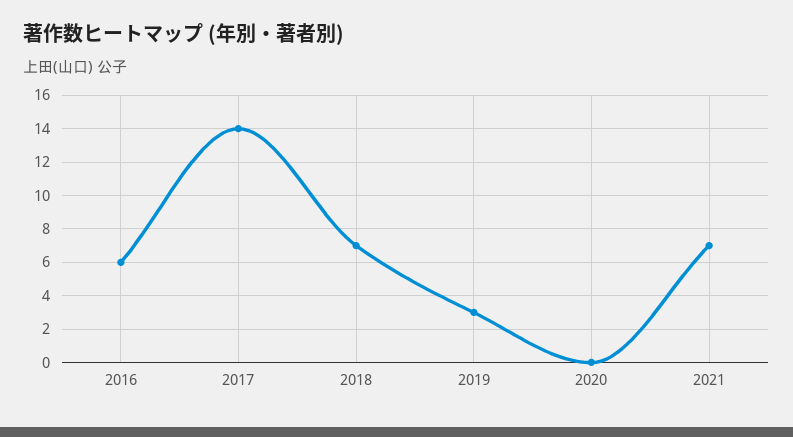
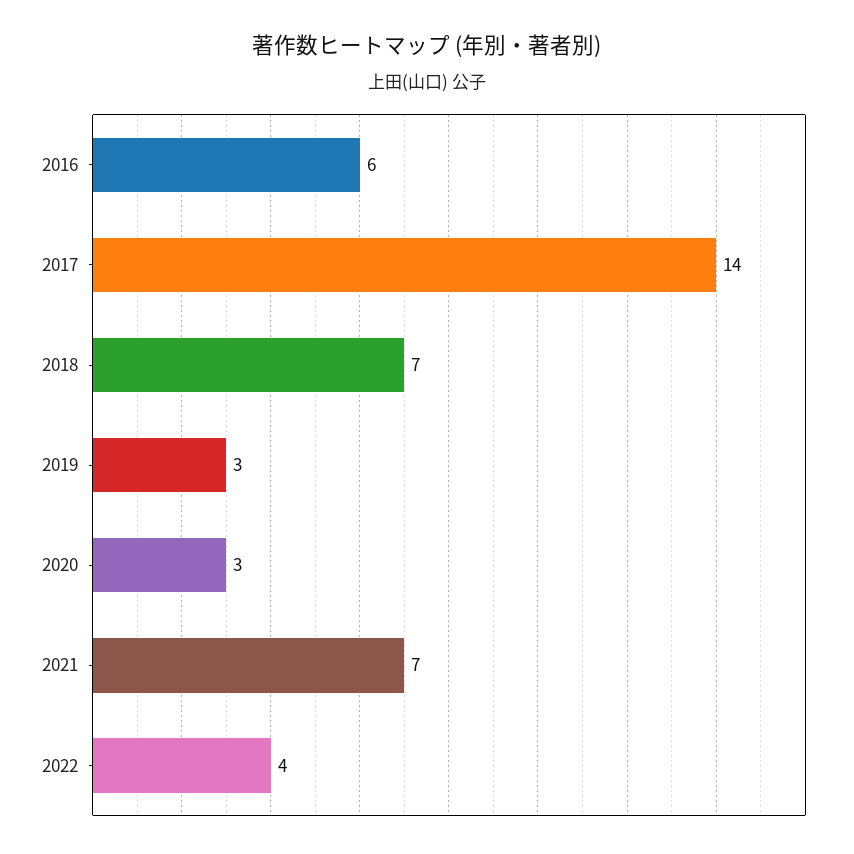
2020: 0 -> 3
2022: none -> 4

